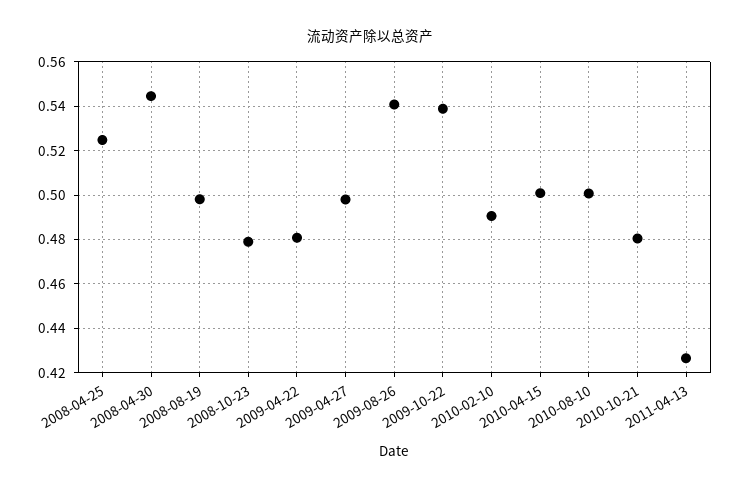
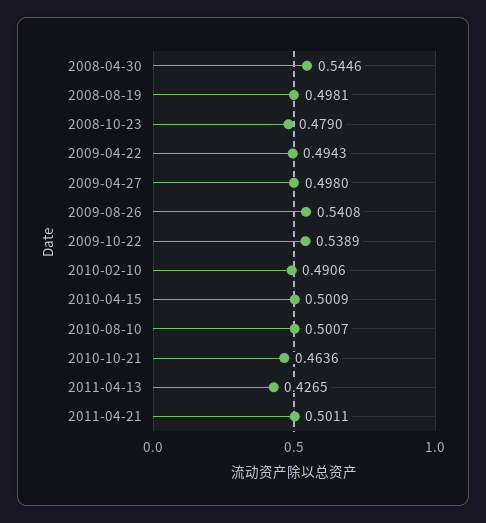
2008-04-25: 0.525 -> none
2009-04-22: 0.48 -> 0.4943
2010-10-21: 0.48 -> 0.4636
2011-04-21: none -> 0.5011

